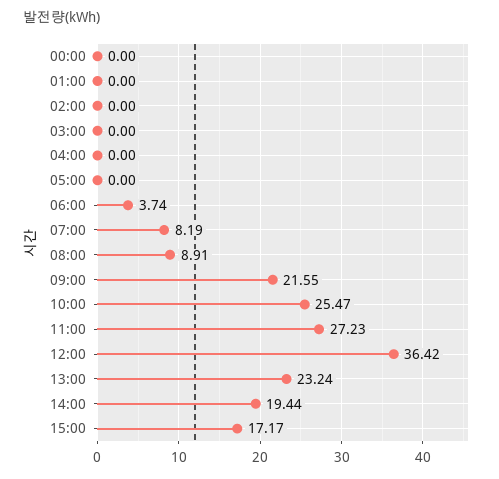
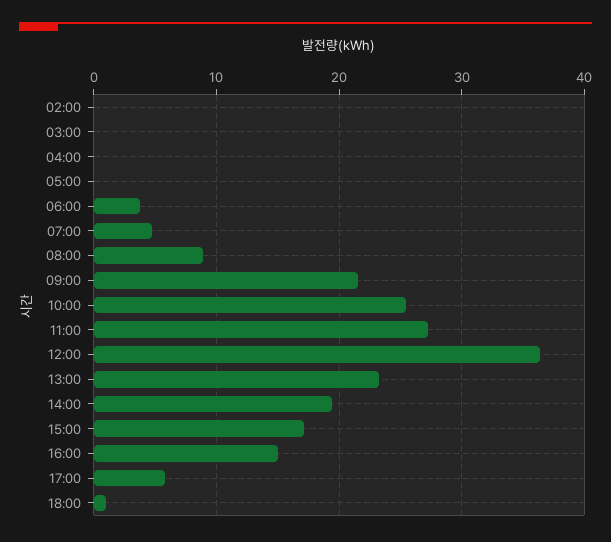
00:00: 0 -> none
01:00: 0 -> none
07:00: 8.19 -> 5
16:00: none -> 15
17:00: none -> 6
18:00: none -> 1

